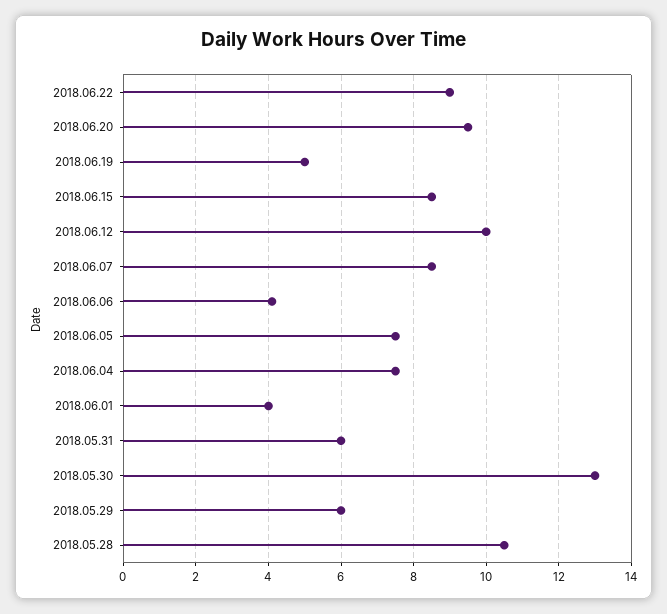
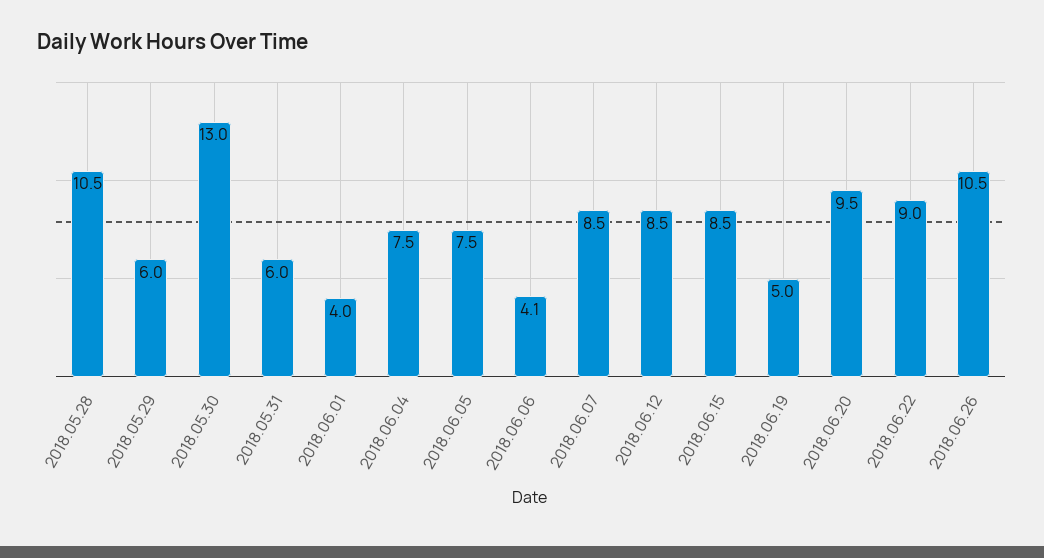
2018.06.12: 10 -> 8.5
2018.06.26: none -> 10.5

